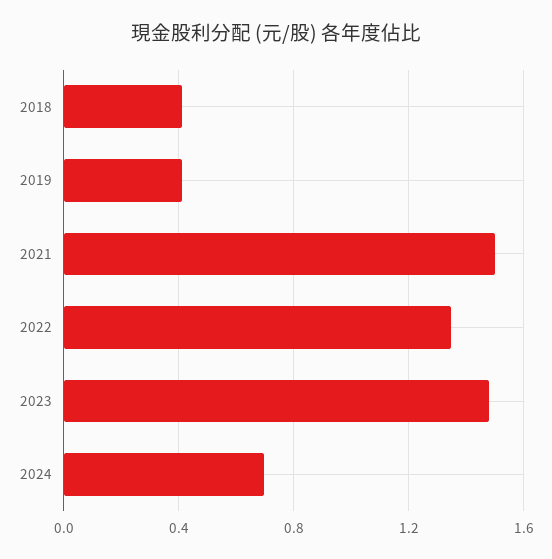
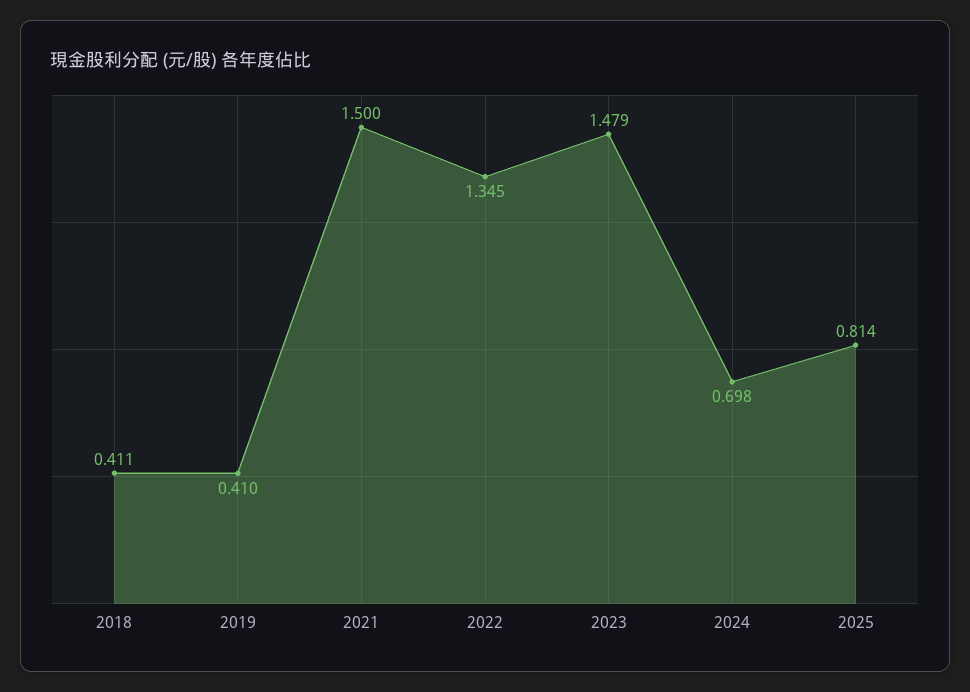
2025: none -> 0.814

